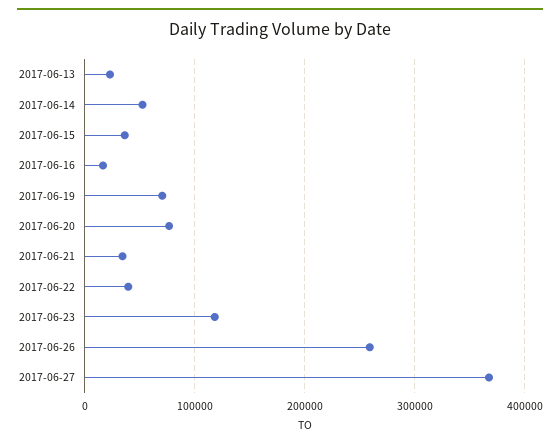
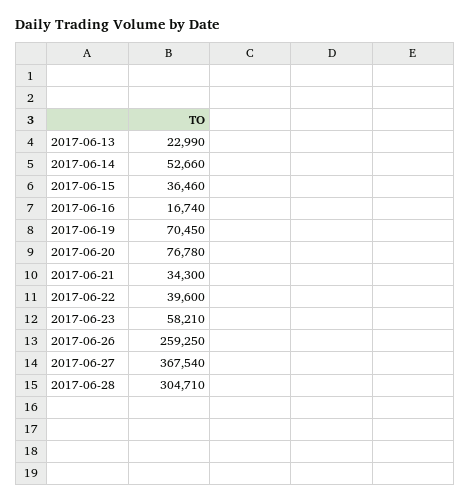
2017-06-23: 120000 -> 58210
2017-06-28: none -> 304710

